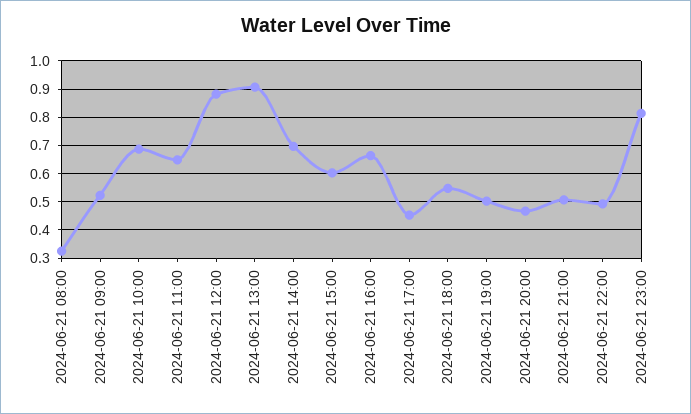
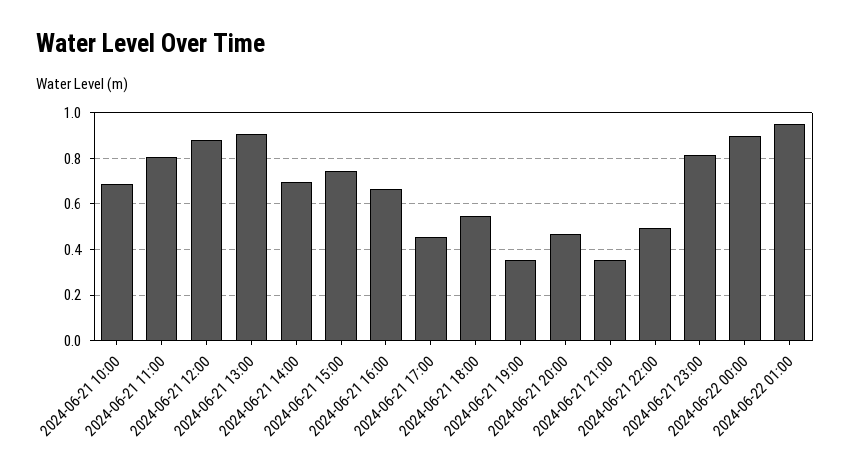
2024-06-21 08:00: 0.325 -> none
2024-06-21 09:00: 0.525 -> none
2024-06-21 11:00: 0.65 -> 0.8
2024-06-21 15:00: 0.6 -> 0.75
2024-06-21 19:00: 0.5 -> 0.35
2024-06-21 21:00: 0.5 -> 0.35
2024-06-22 00:00: none -> 0.9
2024-06-22 01:00: none -> 0.95

